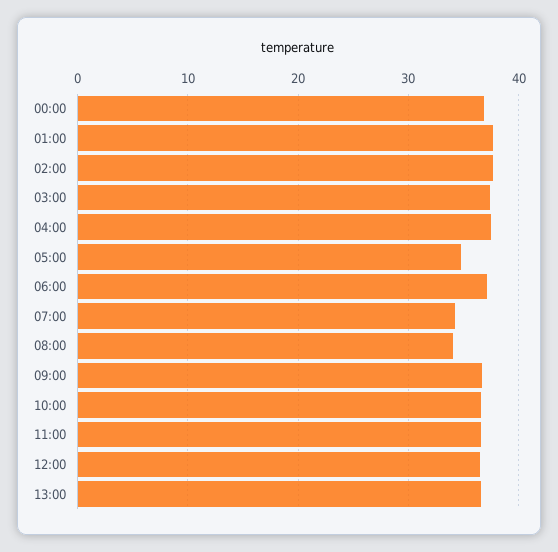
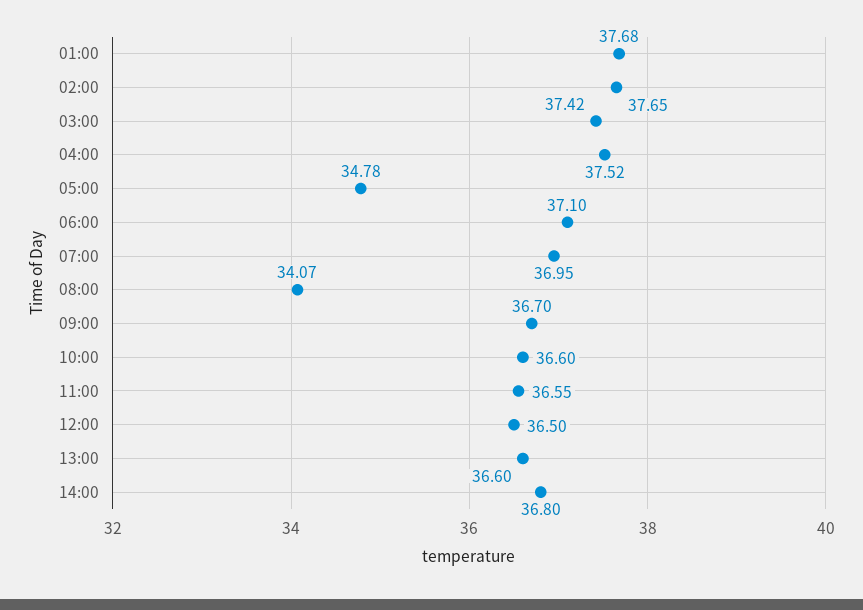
00:00: 37 -> none
07:00: 34 -> 36.95
14:00: none -> 36.8

